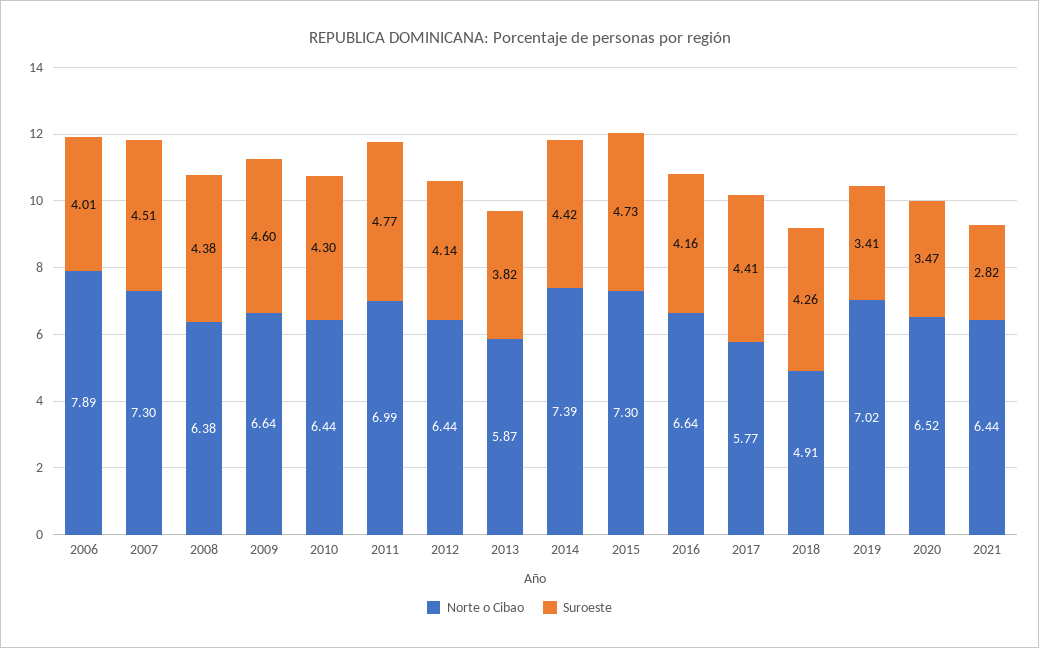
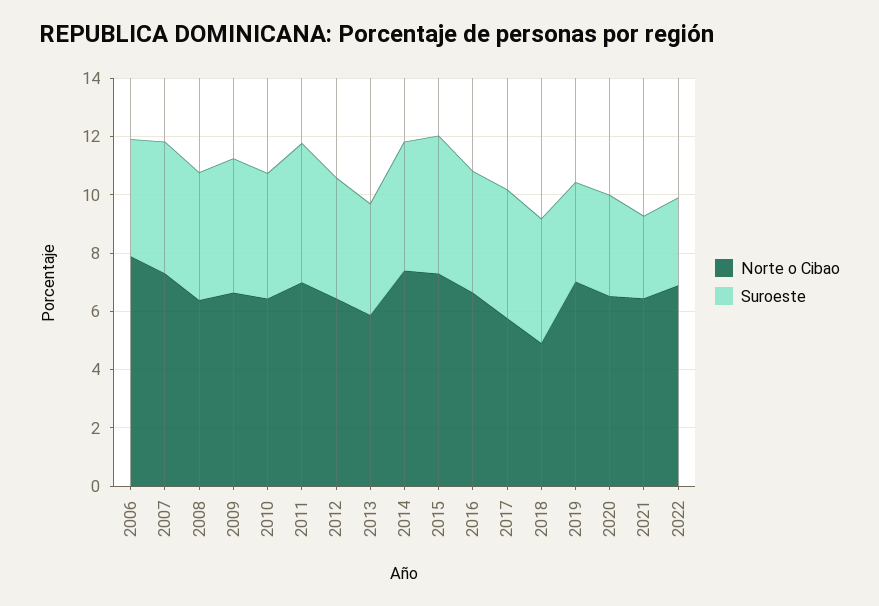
Norte o Cibao, 2022: none -> 7
Suroeste, 2022: none -> 3

